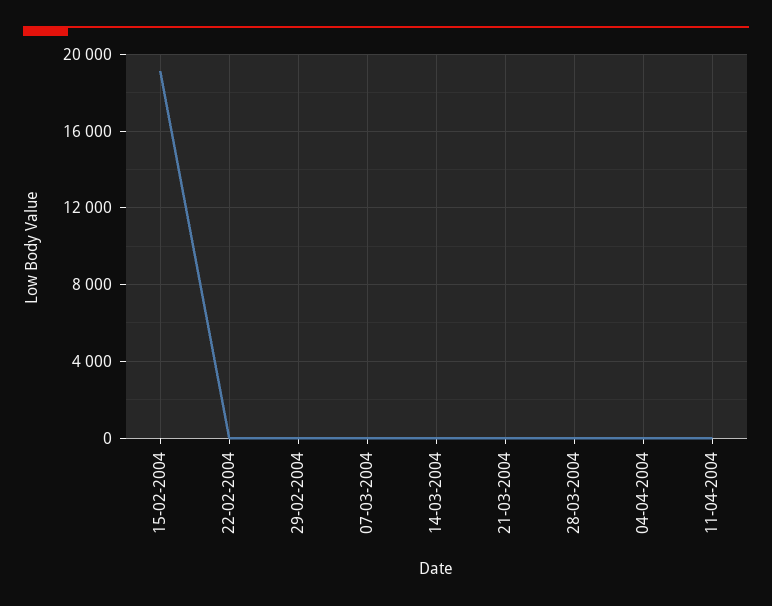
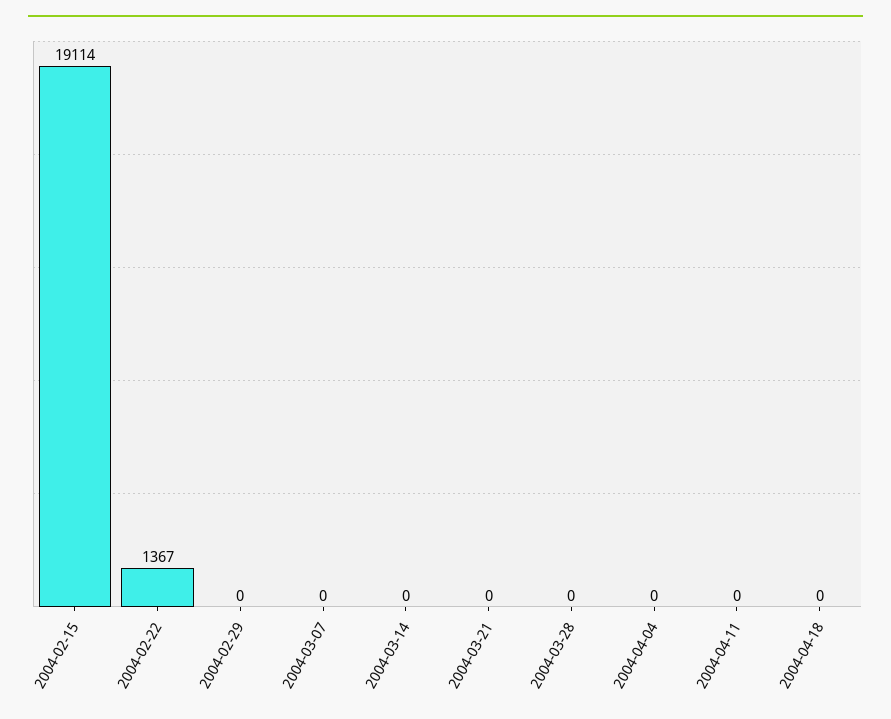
22-02-2004: 0 -> 1367
2004-04-18: none -> 0

